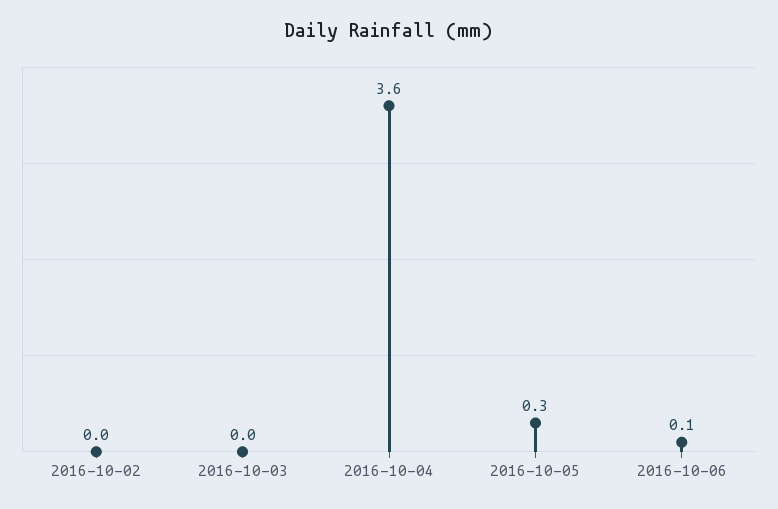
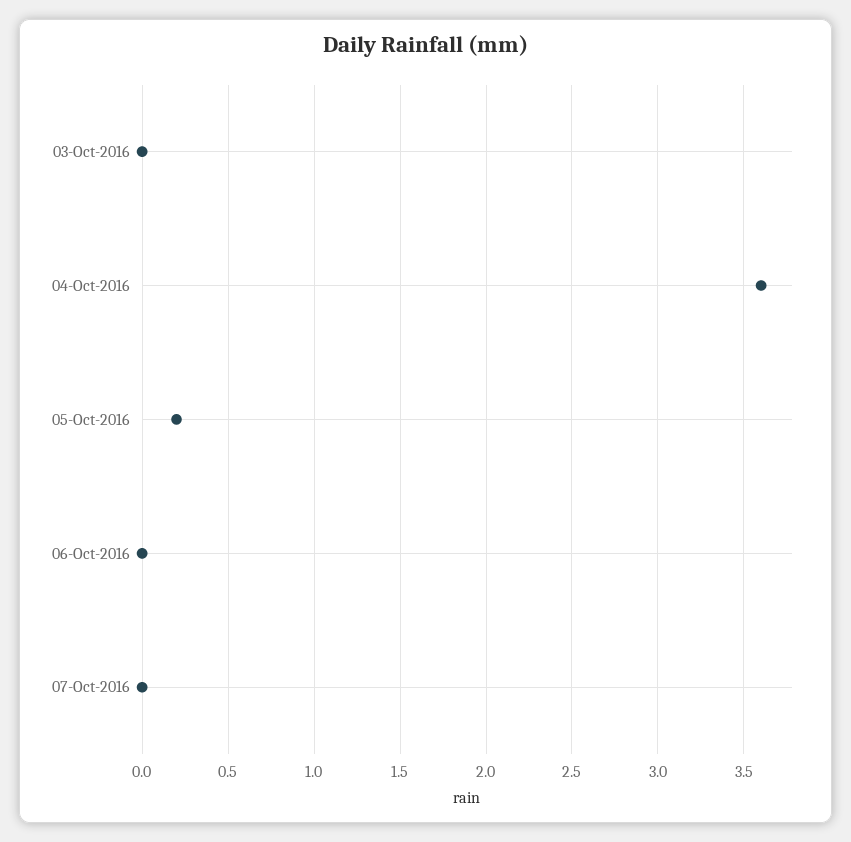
2016-10-02: 0 -> none
2016-10-05: 0.3 -> 0.2
2016-10-06: 0.1 -> 0
07-Oct-2016: none -> 0

